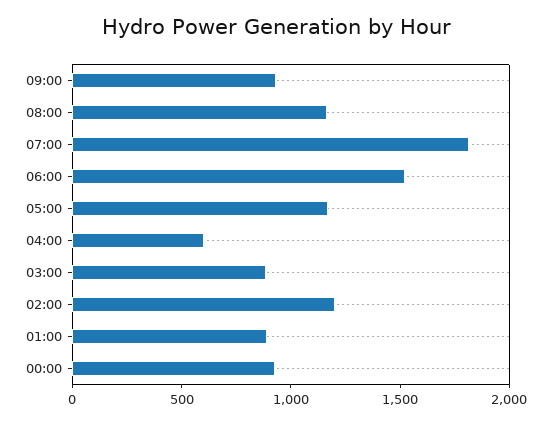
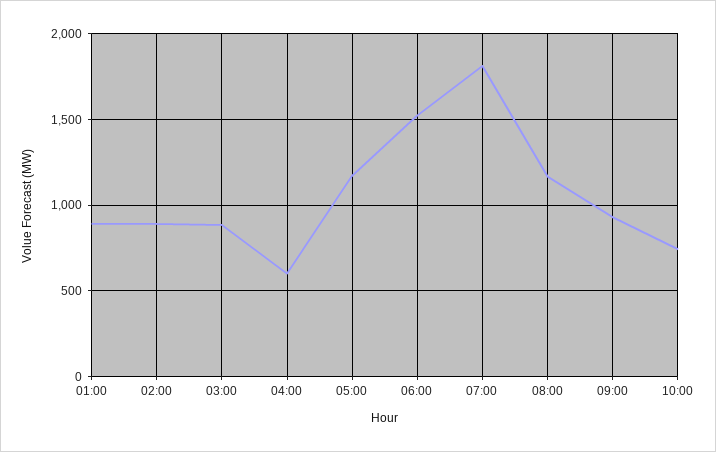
02:00: 1200 -> 900
00:00: 900 -> none
10:00: none -> 750

